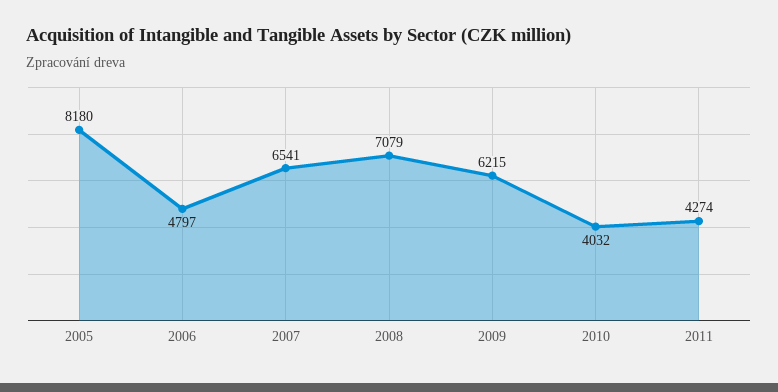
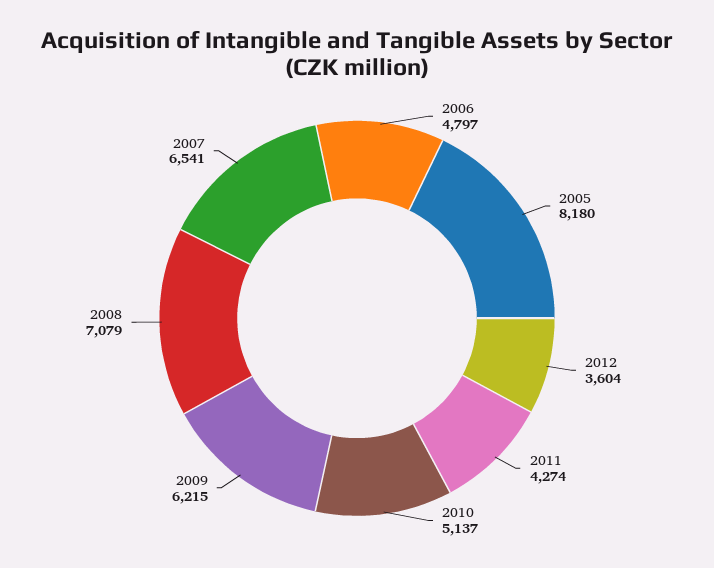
2010: 4032 -> 5137
2012: none -> 3604

